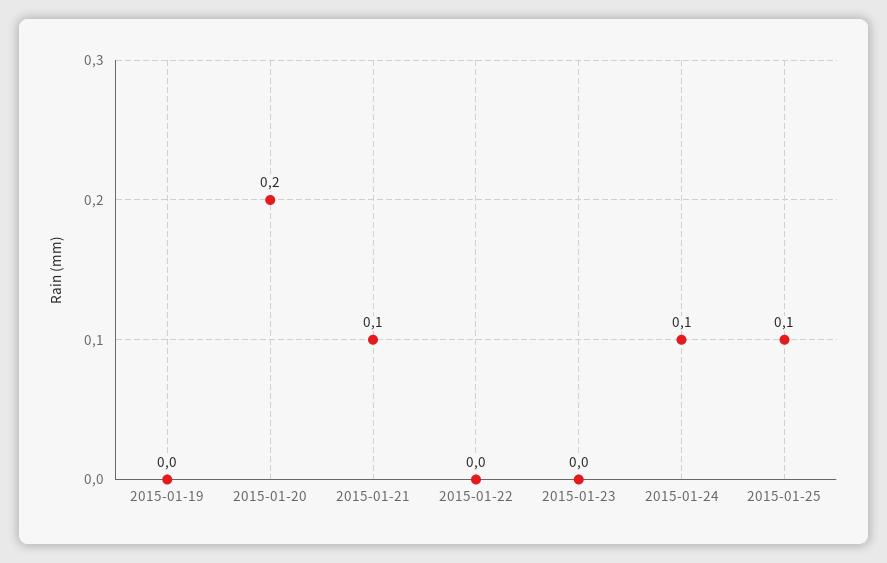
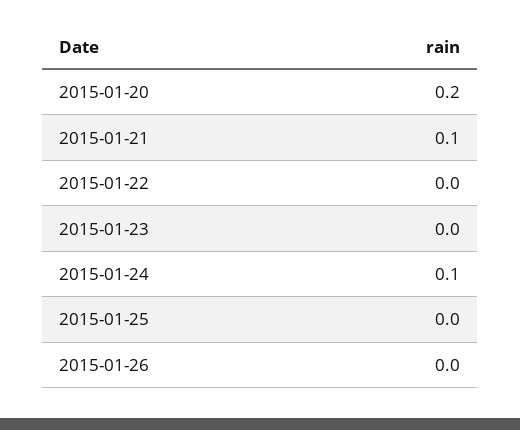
2015-01-19: 0 -> none
2015-01-25: 0.1 -> 0
2015-01-26: none -> 0

